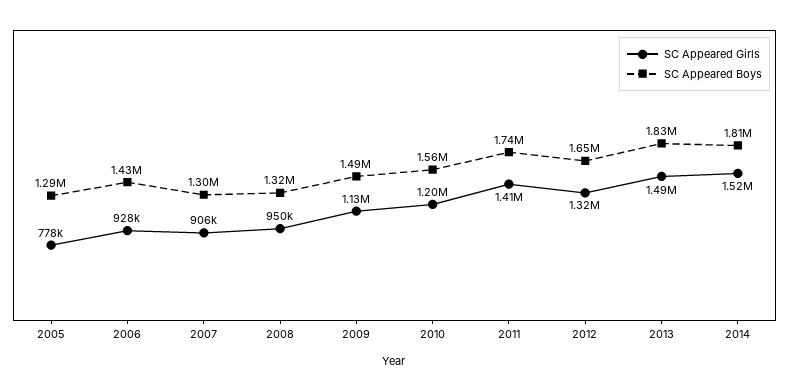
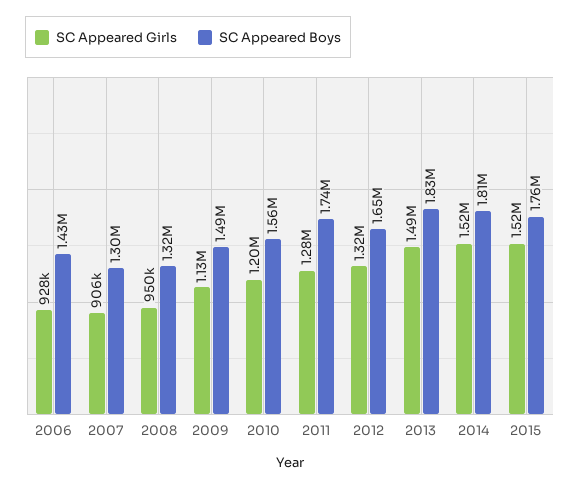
SC Appeared Girls, 2005: 778000 -> none
SC Appeared Boys, 2005: 1290000 -> none
SC Appeared Girls, 2011: 1410000 -> 1280000
SC Appeared Girls, 2015: none -> 1520000
SC Appeared Boys, 2015: none -> 1760000

